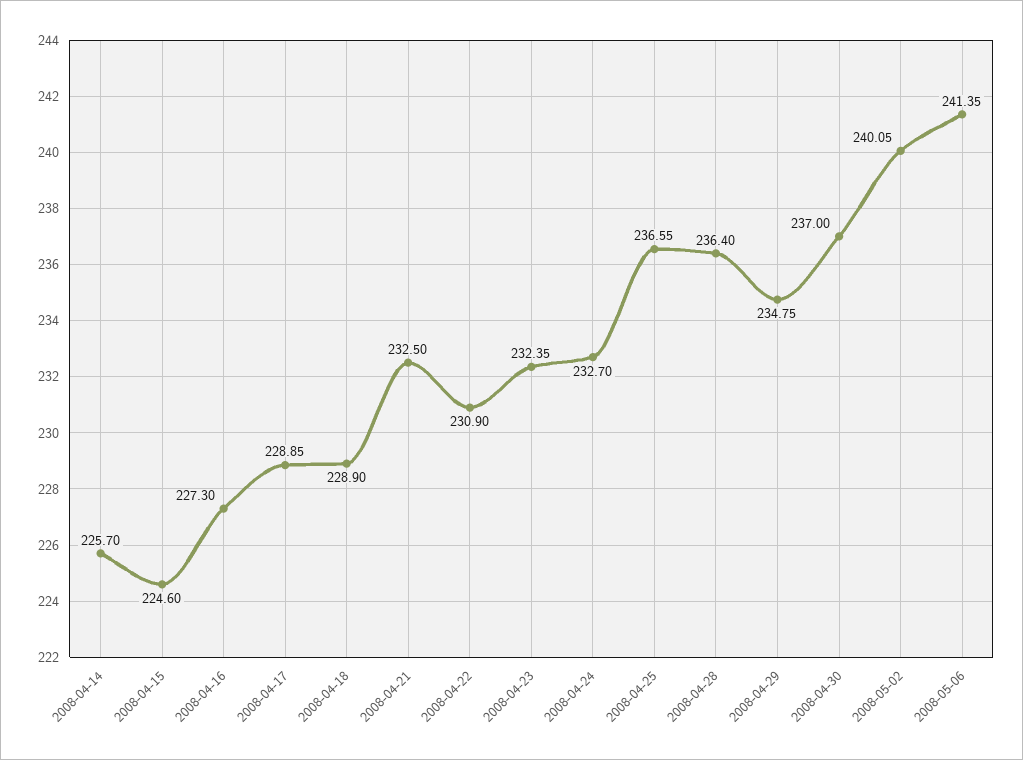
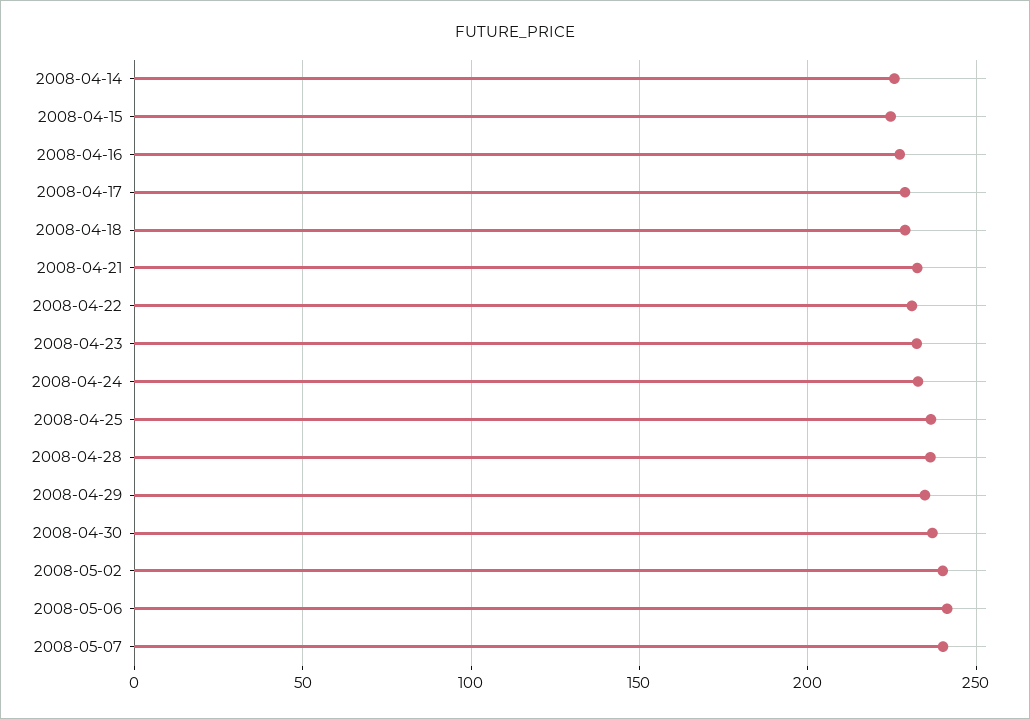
2008-05-07: none -> 240

